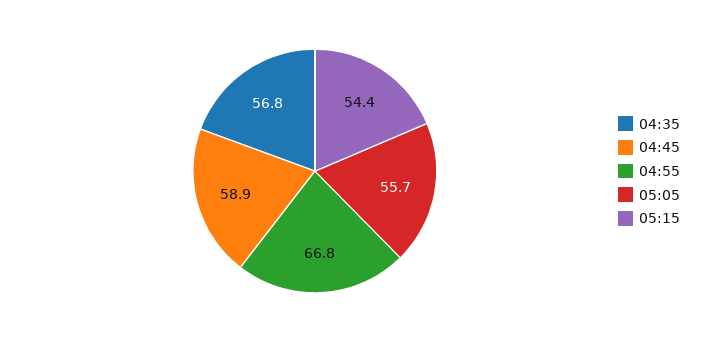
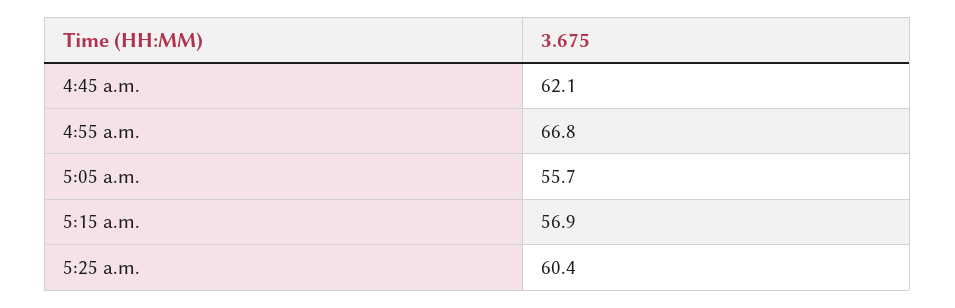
04:35: 56.8 -> none
04:45: 58.9 -> 62.1
05:15: 54.4 -> 56.9
5:25 a.m.: none -> 60.4

